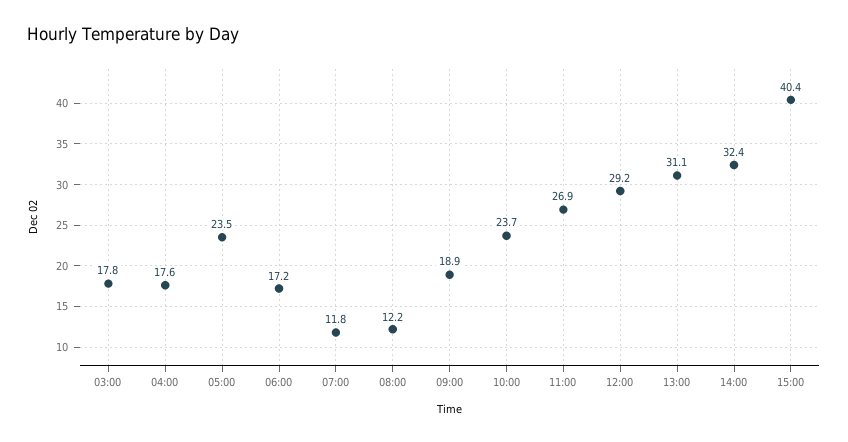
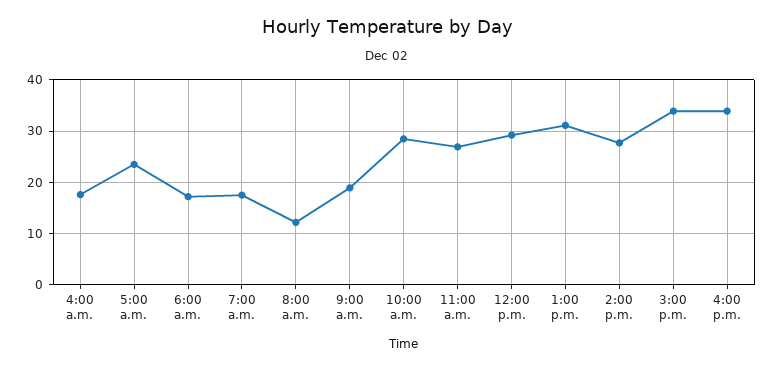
03:00: 17.8 -> none
07:00: 11.8 -> 18
10:00: 23.7 -> 28
14:00: 32.4 -> 28
15:00: 40.4 -> 34
4:00 p.m.: none -> 34

